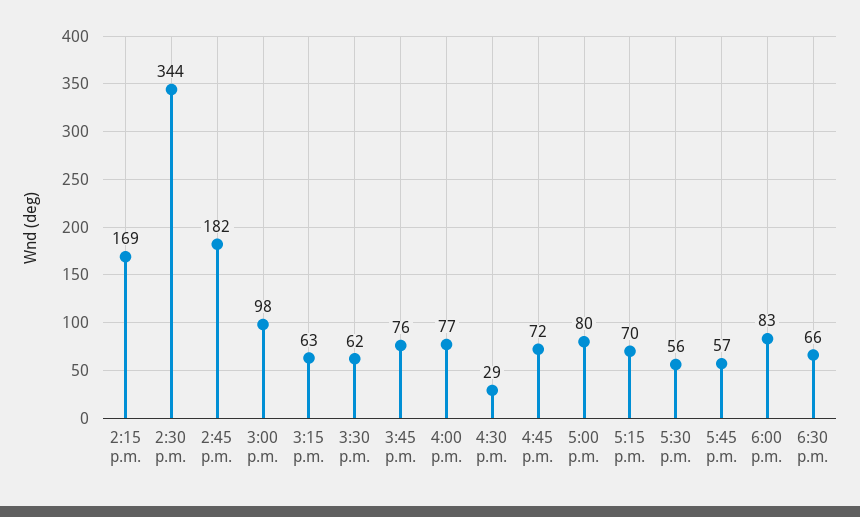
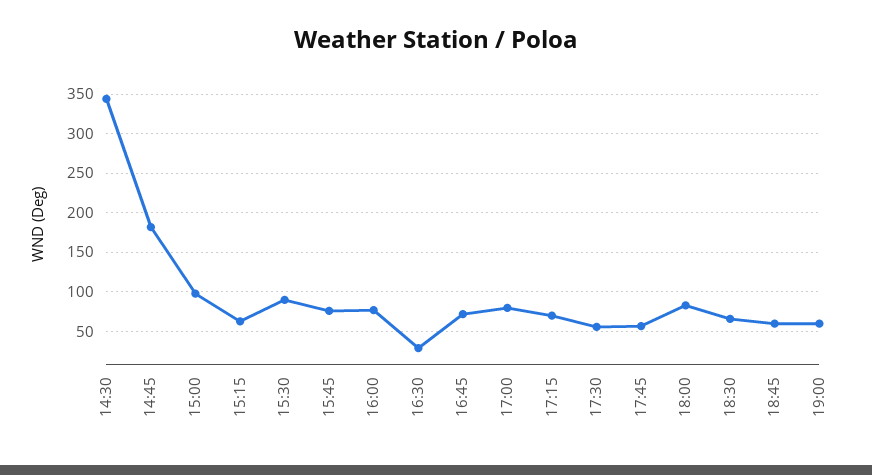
2:15 p.m.: 169 -> none
3:30 p.m.: 62 -> 90
18:45: none -> 60
19:00: none -> 60

